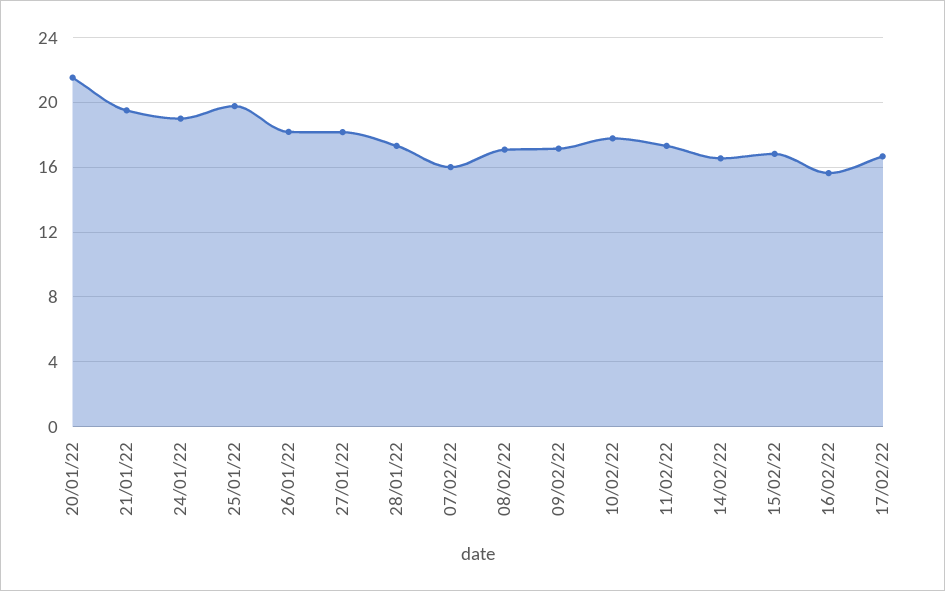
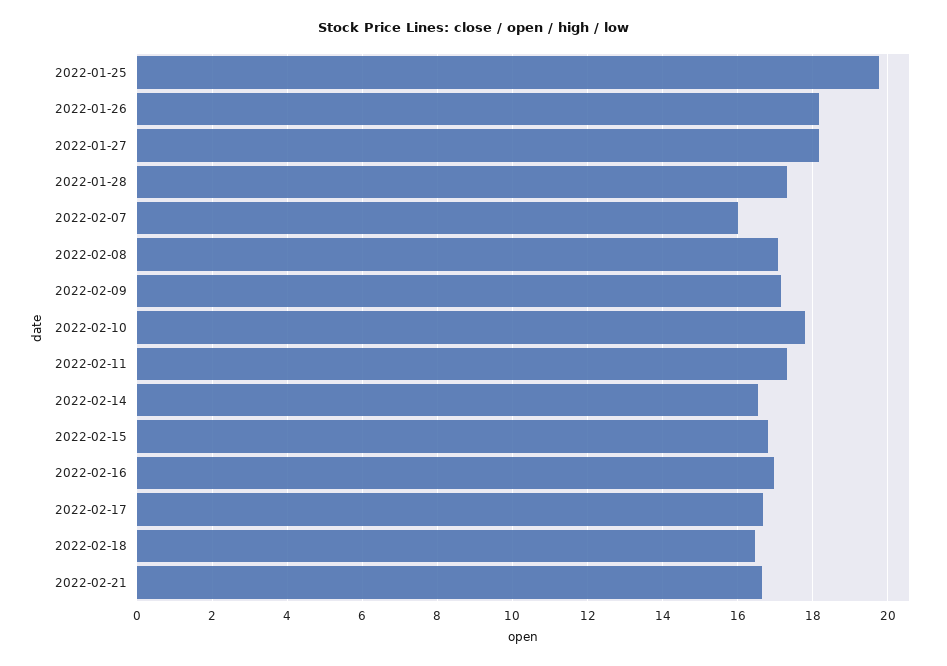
20/01/22: 21.5 -> none
21/01/22: 19.5 -> none
24/01/22: 19 -> none
16/02/22: 15.5 -> 17
2022-02-18: none -> 16.4
2022-02-21: none -> 16.6

